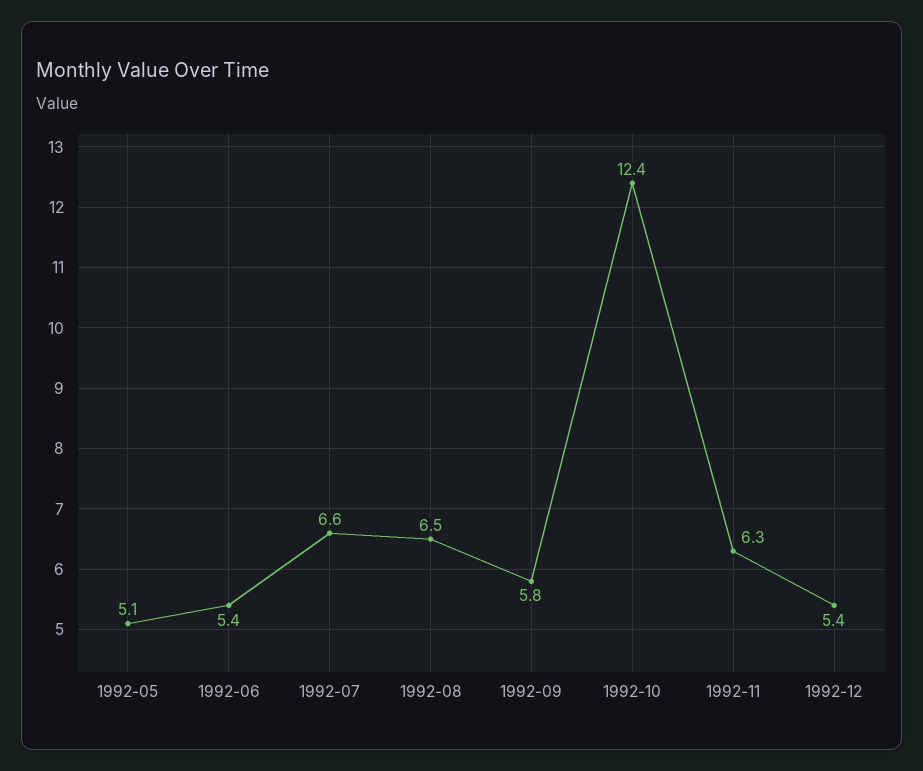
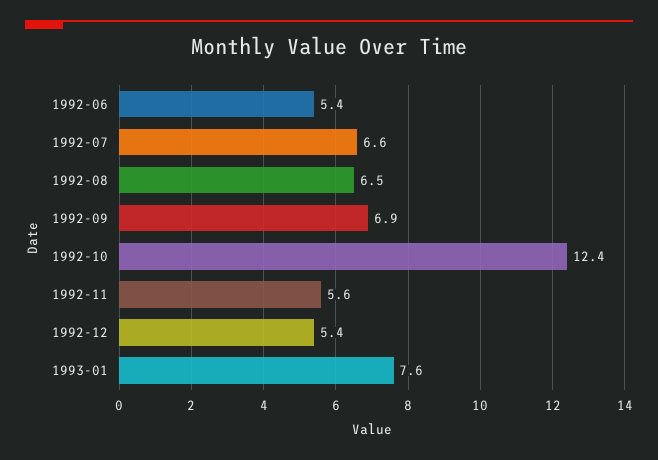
1992-05: 5.1 -> none
1992-09: 5.8 -> 6.9
1992-11: 6.3 -> 5.6
1993-01: none -> 7.6

